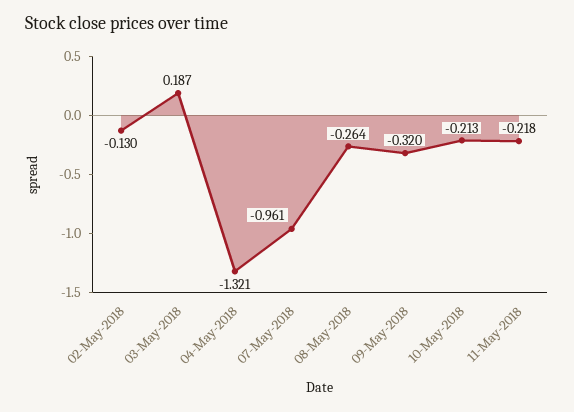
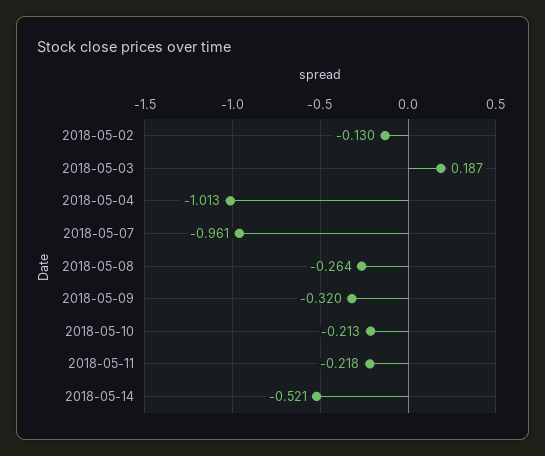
04-May-2018: -1.321 -> -1.013
2018-05-14: none -> -0.521

